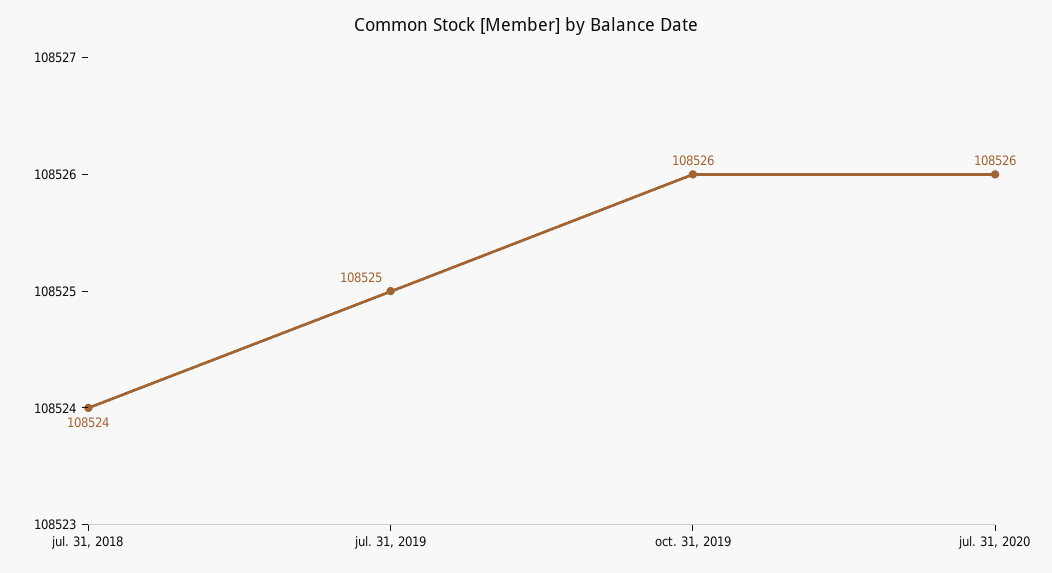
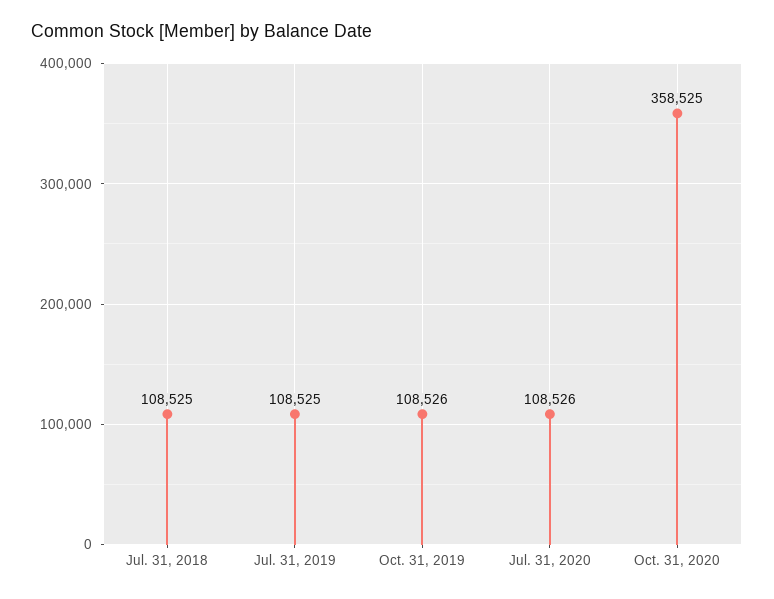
jul. 31, 2018: 108524 -> 108525
Oct. 31, 2020: none -> 358525

